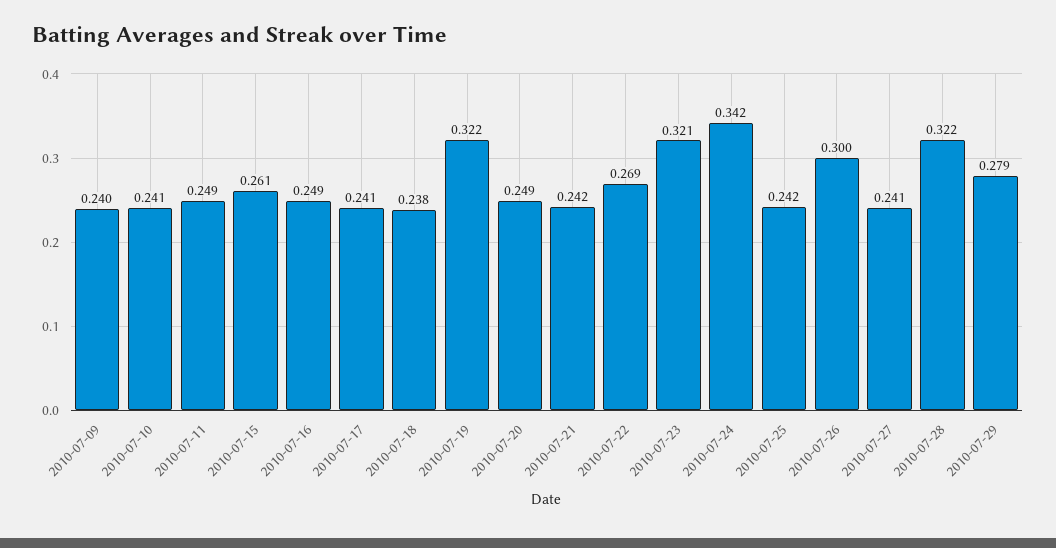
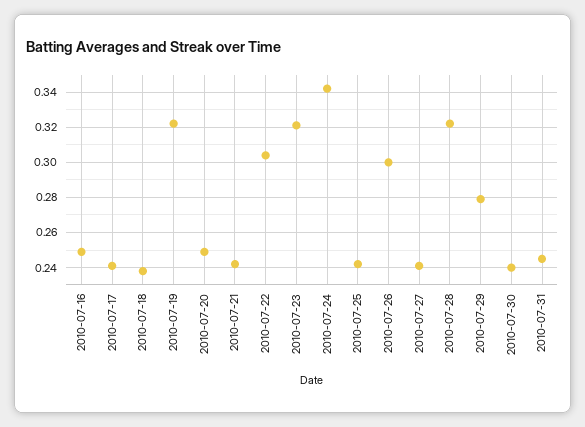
2010-07-09: 0.24 -> none
2010-07-10: 0.241 -> none
2010-07-11: 0.249 -> none
2010-07-15: 0.261 -> none
2010-07-22: 0.269 -> 0.305
2010-07-30: none -> 0.24
2010-07-31: none -> 0.245

